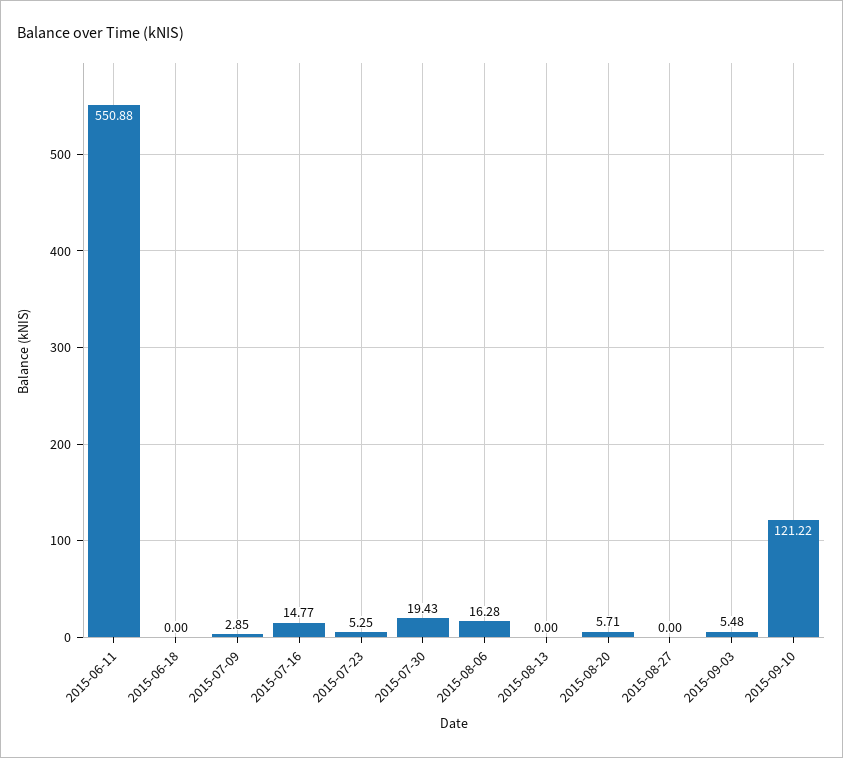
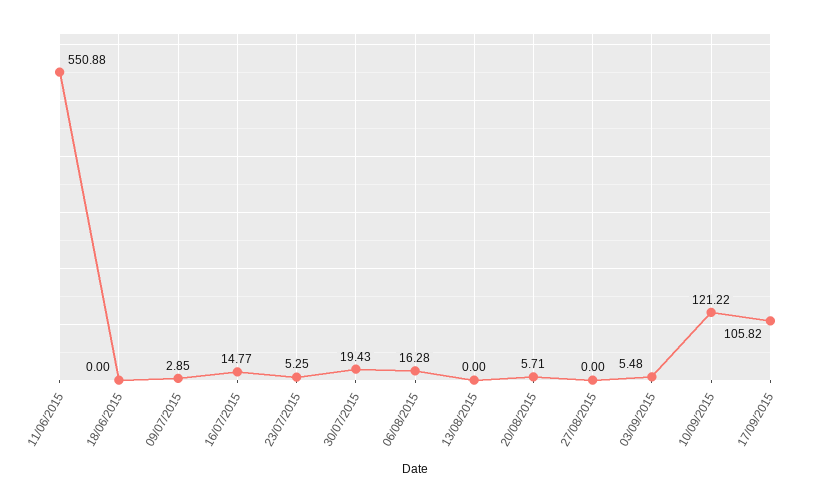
17/09/2015: none -> 105.82

